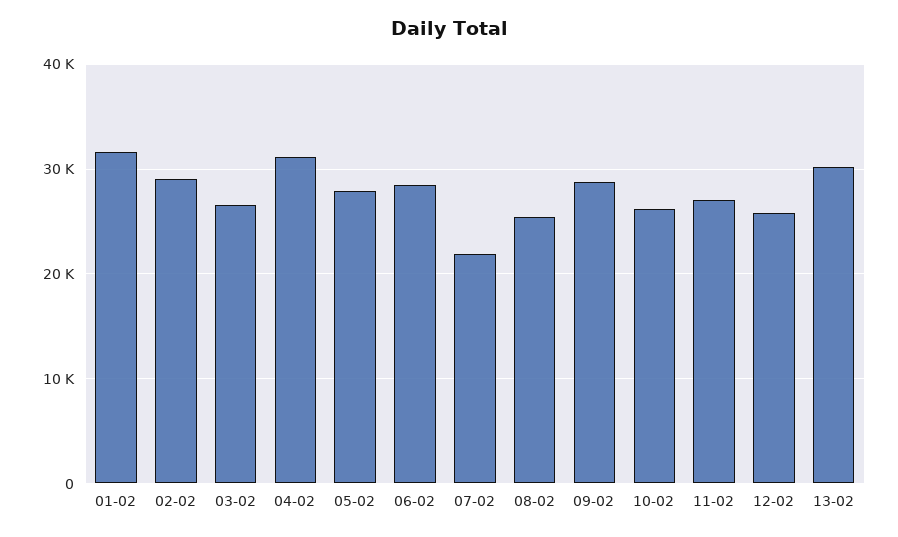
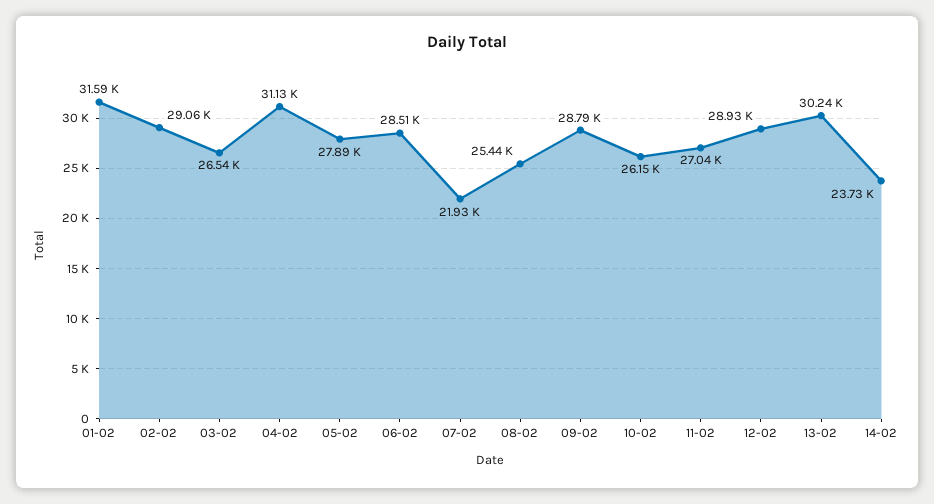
12-02: 26000 -> 28930
14-02: none -> 23730

